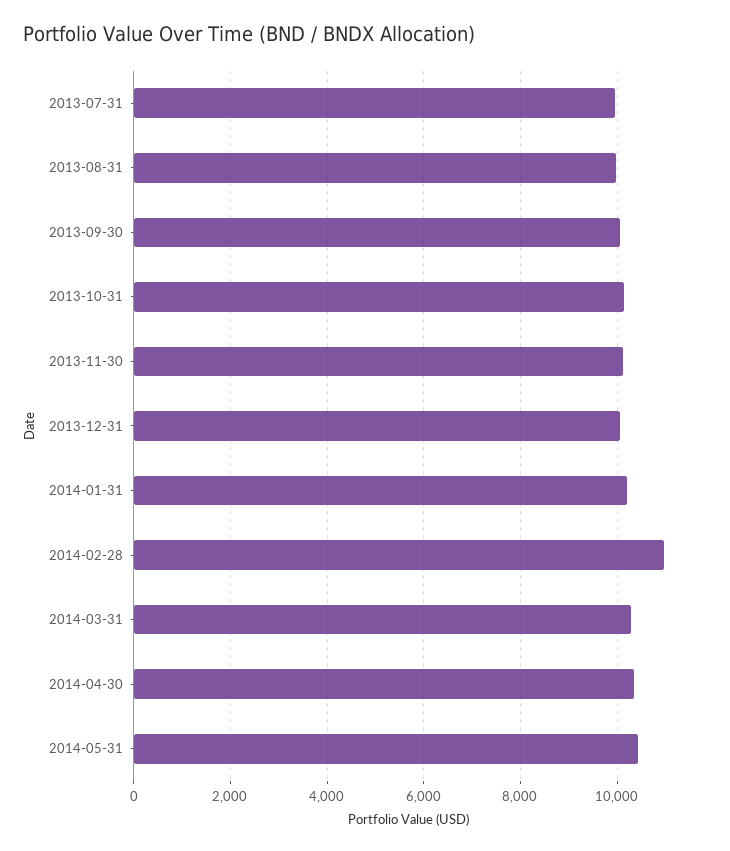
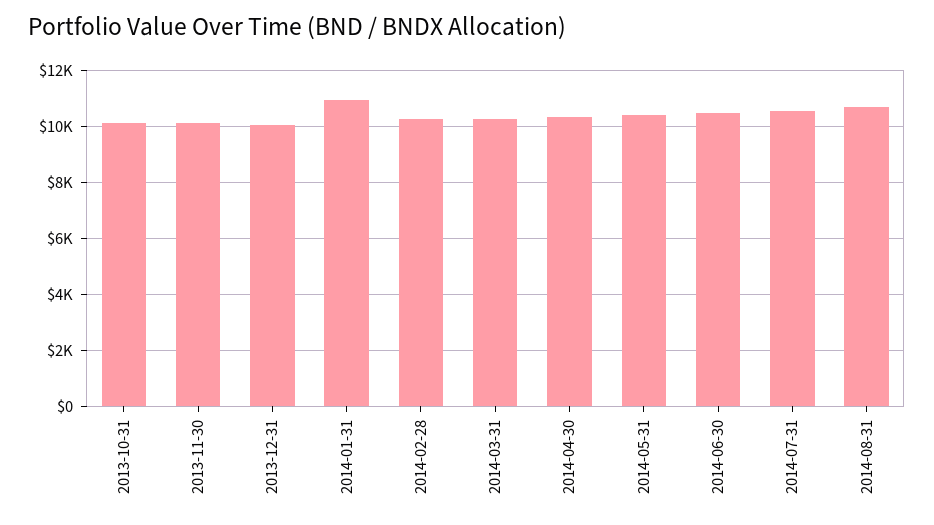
2013-07-31: 10000 -> none
2013-08-31: 10000 -> none
2013-09-30: 10000 -> none
2014-01-31: 10200 -> 11000
2014-02-28: 11000 -> 10250
2014-06-30: none -> 10500
2014-07-31: none -> 10500
2014-08-31: none -> 10750

